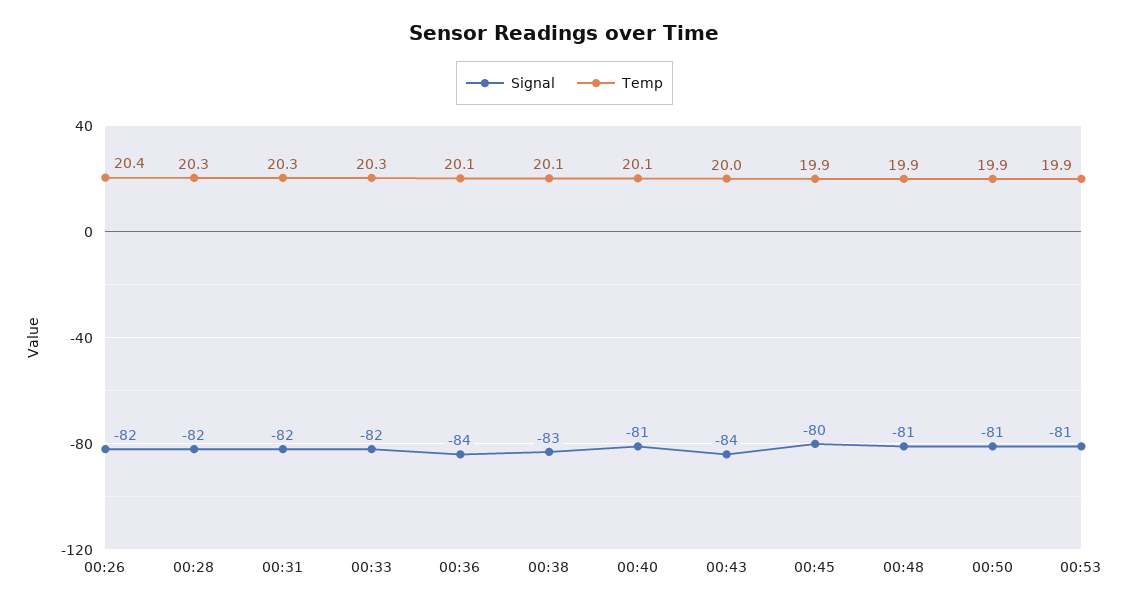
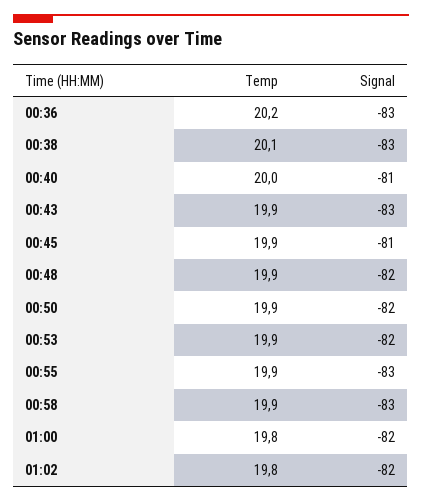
Signal, 00:26: -82 -> none
Temp, 00:26: 20.4 -> none
Signal, 00:28: -82 -> none
Temp, 00:28: 20.3 -> none
Signal, 00:31: -82 -> none
Temp, 00:31: 20.3 -> none
Signal, 00:33: -82 -> none
Temp, 00:33: 20.3 -> none
Signal, 00:36: -84 -> -83
Temp, 00:36: 20.1 -> 20.2
Temp, 00:40: 20.1 -> 20
Signal, 00:43: -84 -> -83
Temp, 00:43: 20 -> 19.9
Signal, 00:45: -80 -> -81
Signal, 00:48: -81 -> -82
Signal, 00:50: -81 -> -82
Signal, 00:53: -81 -> -82
Temp, 00:55: none -> 19.9
Signal, 00:55: none -> -83
Temp, 00:58: none -> 19.9
Signal, 00:58: none -> -83
Temp, 01:00: none -> 19.8
Signal, 01:00: none -> -82
Temp, 01:02: none -> 19.8
Signal, 01:02: none -> -82

